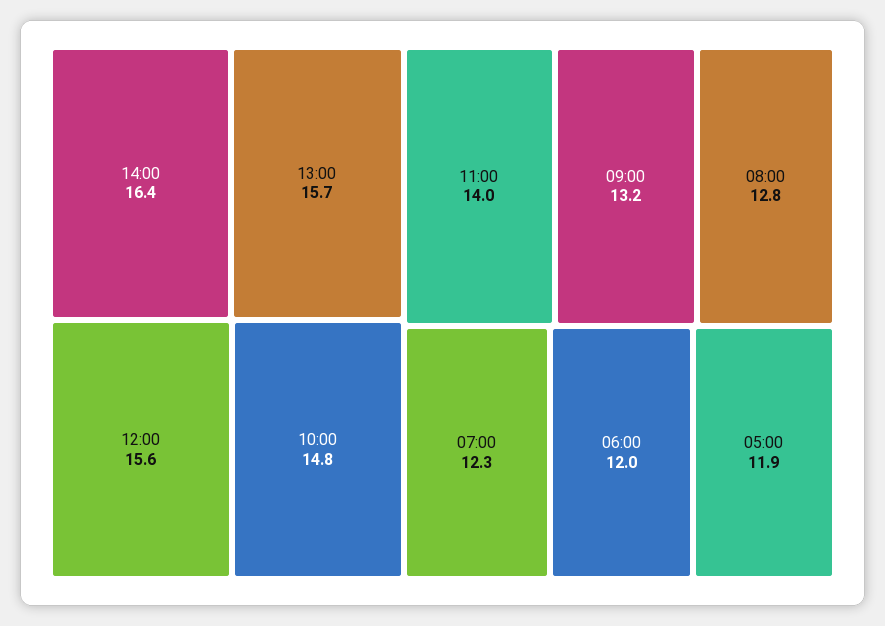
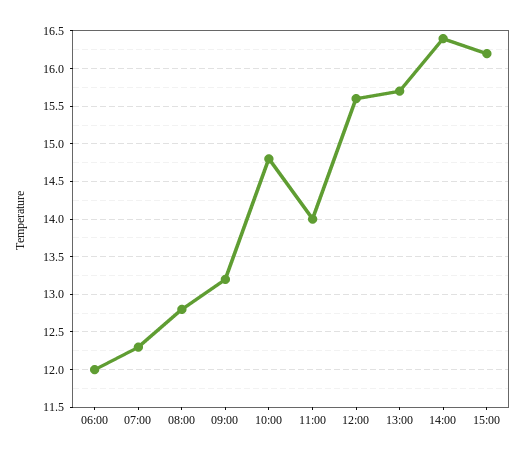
05:00: 11.9 -> none
15:00: none -> 16.2

